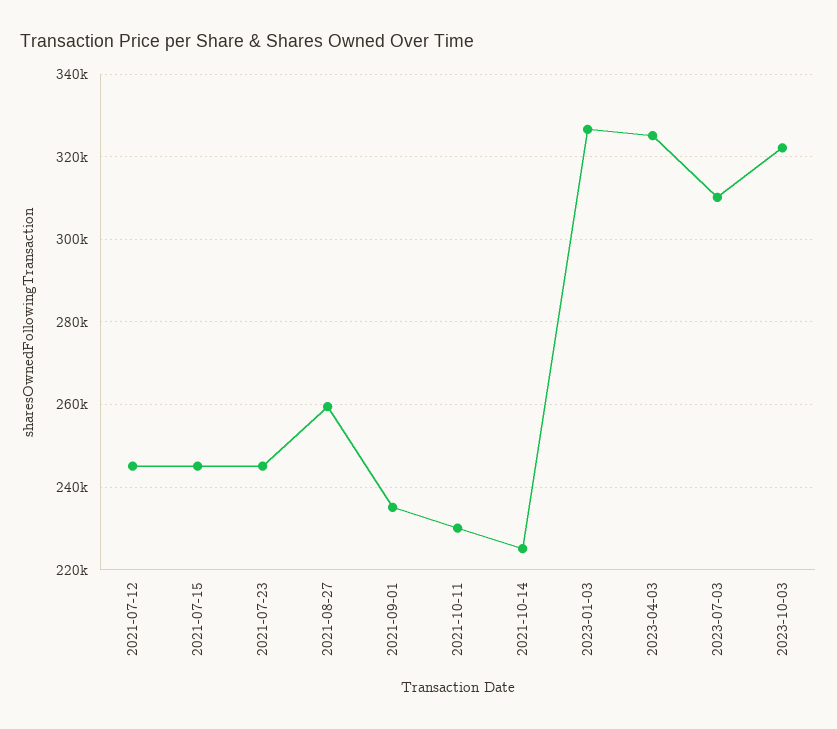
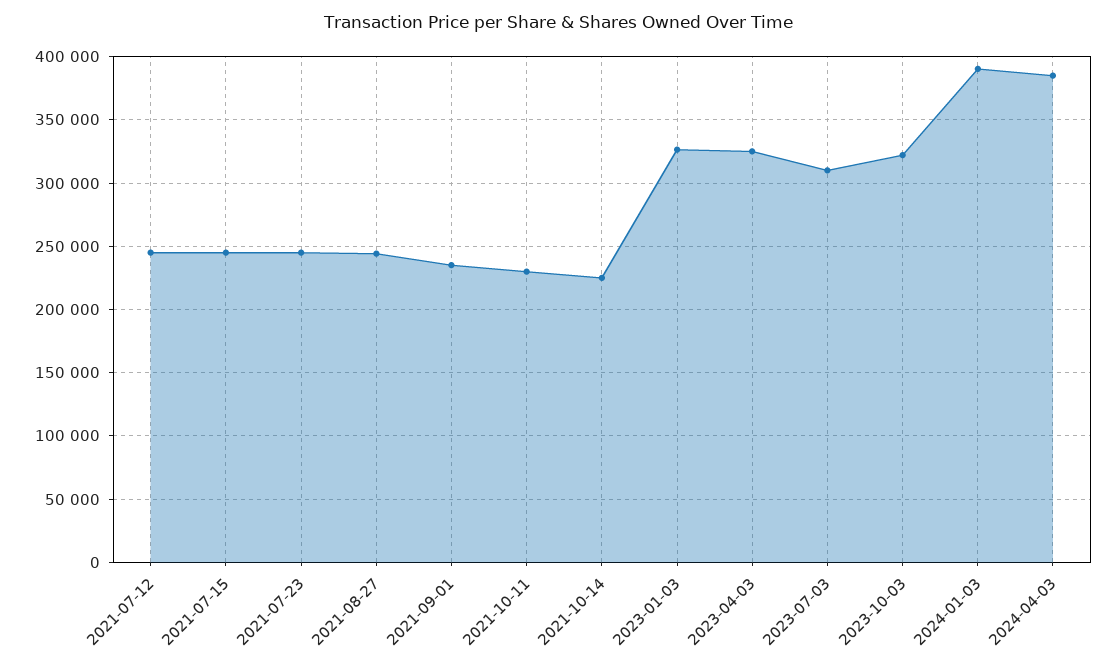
2021-08-27: 260000 -> 245000
2024-01-03: none -> 390000
2024-04-03: none -> 385000

